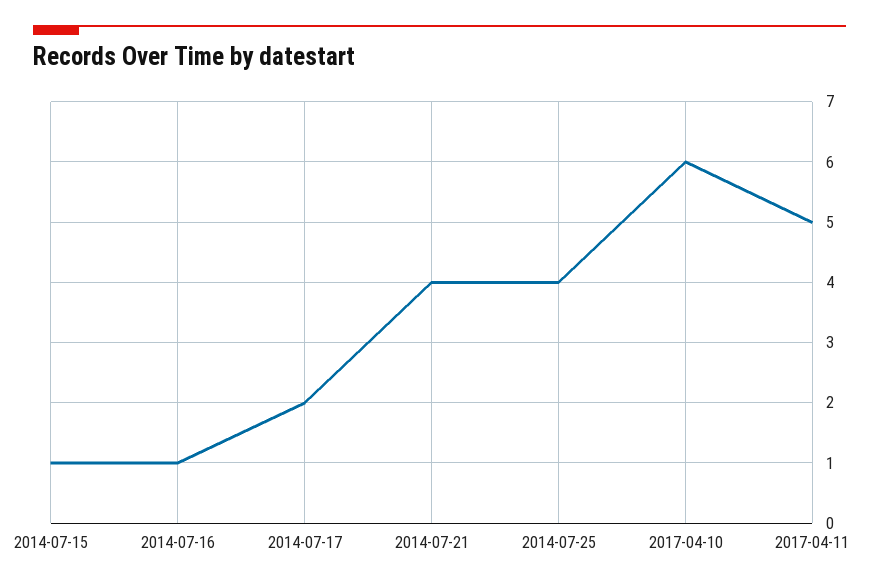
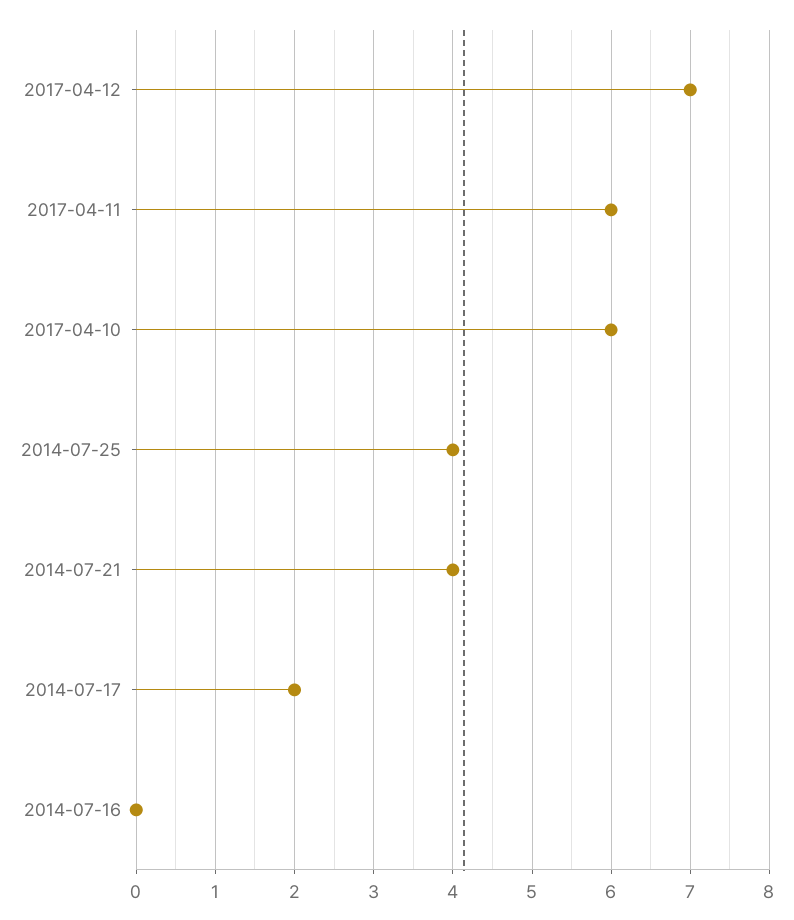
2014-07-15: 1 -> none
2014-07-16: 1 -> 0
2017-04-11: 5 -> 6
2017-04-12: none -> 7

